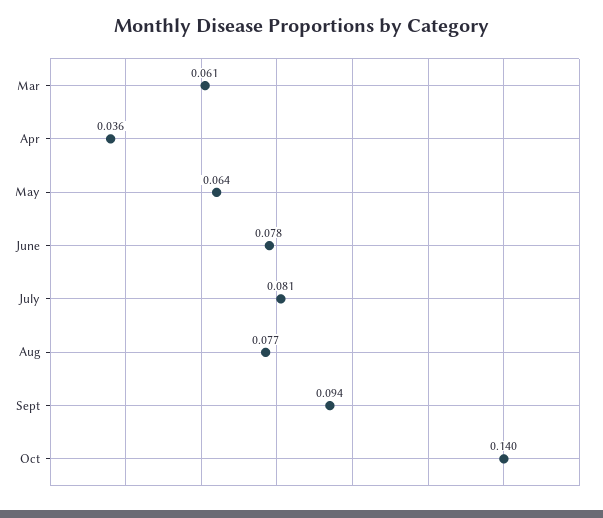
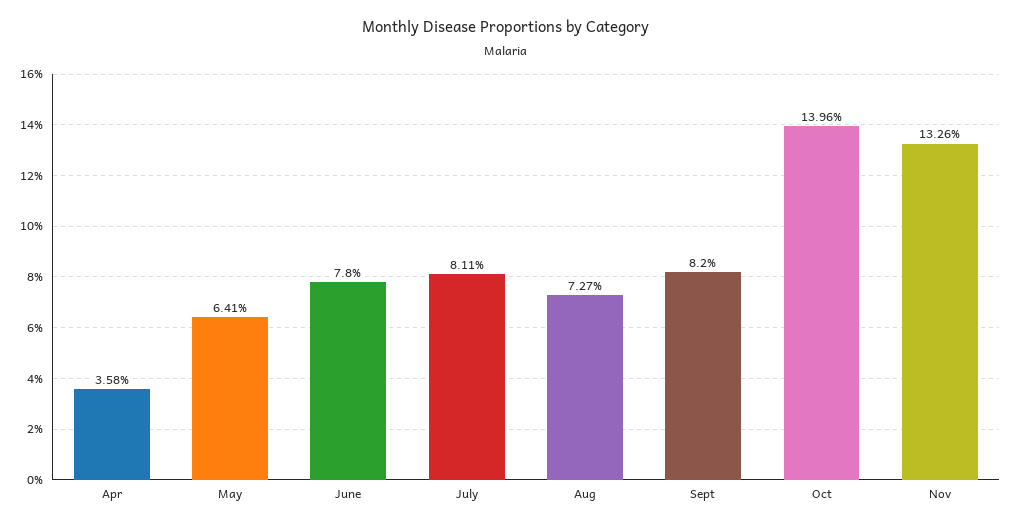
Mar: 0.061 -> none
Aug: 0.077 -> 0.0727
Sept: 0.094 -> 0.082
Nov: none -> 0.1326

